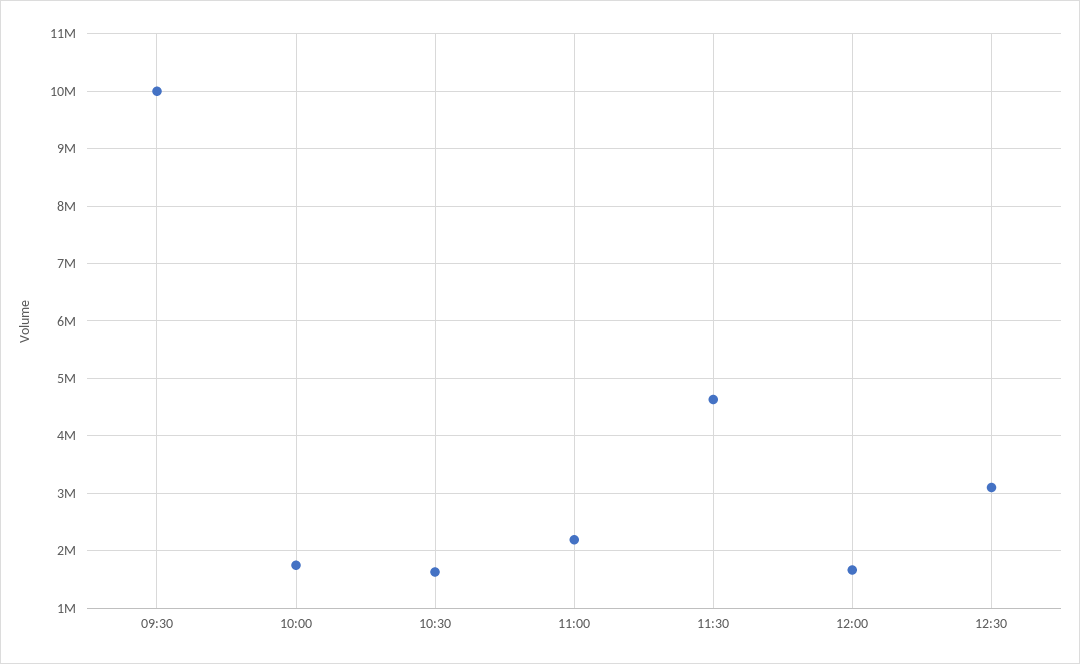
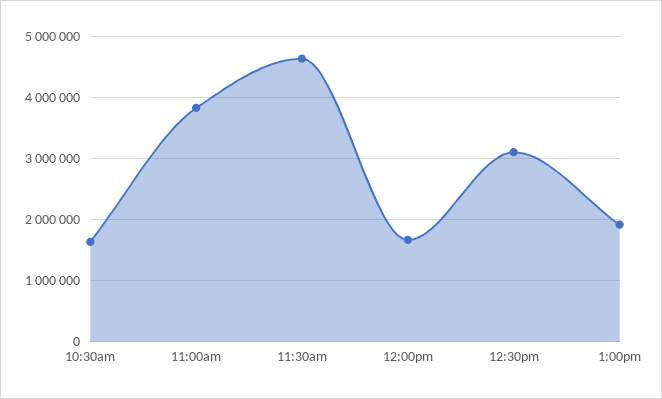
09:30: 10000000 -> none
10:00: 1800000 -> none
11:00: 2200000 -> 3800000
1:00pm: none -> 1900000

